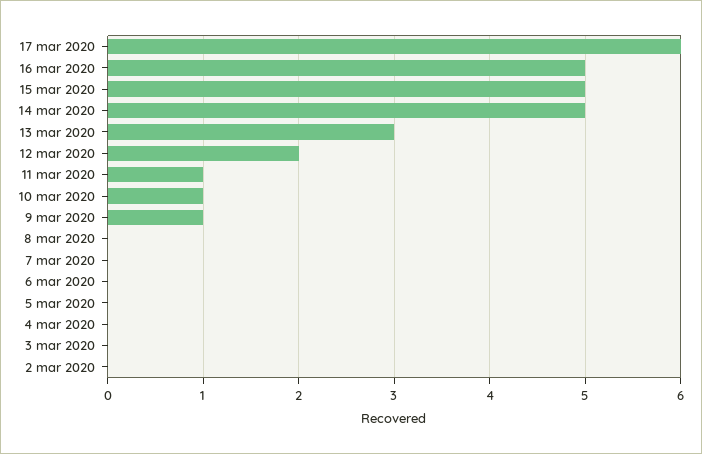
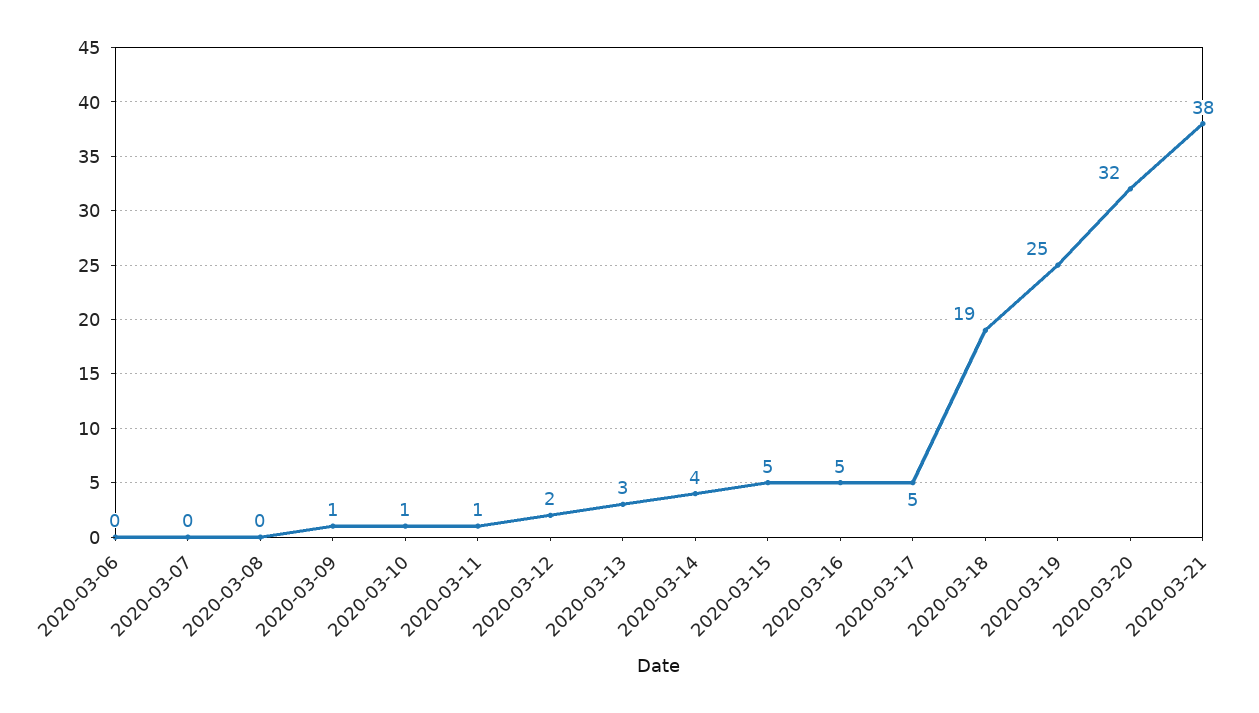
17 mar 2020: 6 -> 5
14 mar 2020: 5 -> 4
5 mar 2020: 0 -> none
4 mar 2020: 0 -> none
3 mar 2020: 0 -> none
2 mar 2020: 0 -> none
2020-03-18: none -> 19
2020-03-19: none -> 25
2020-03-20: none -> 32
2020-03-21: none -> 38

